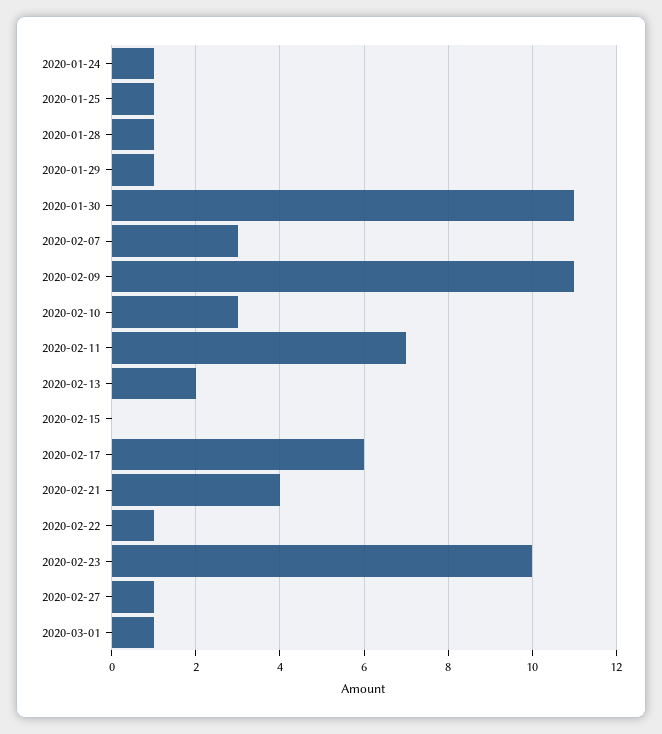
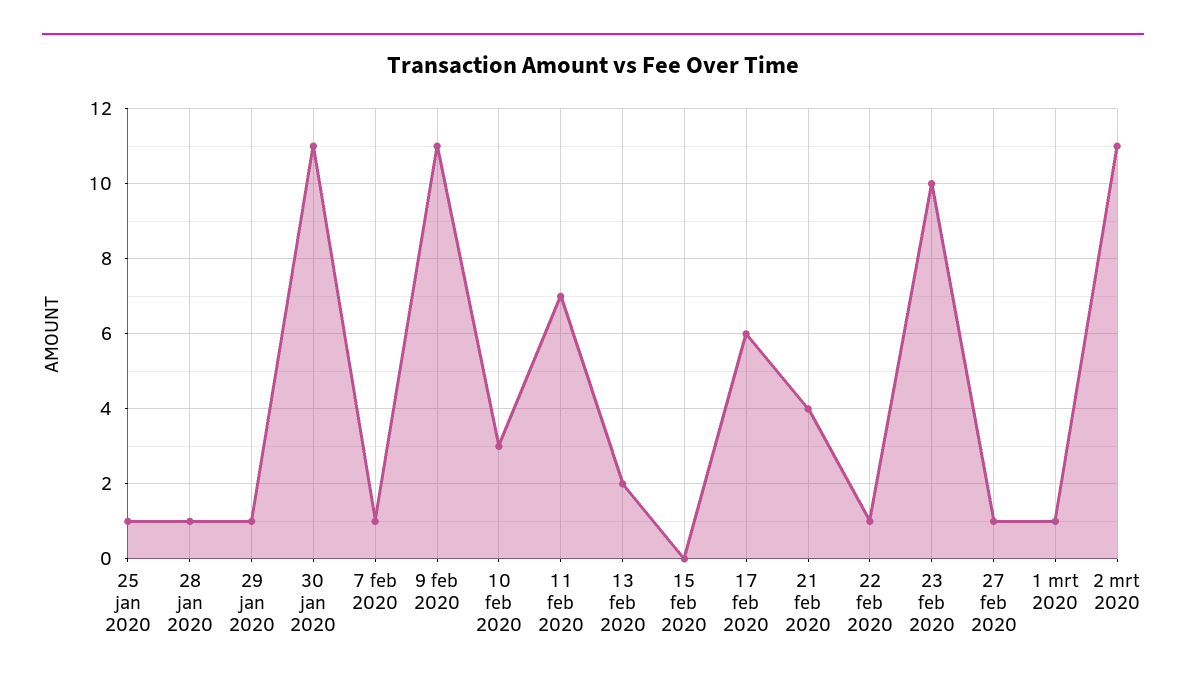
2020-01-24: 1 -> none
2020-02-07: 3 -> 1
2 mrt 2020: none -> 11

